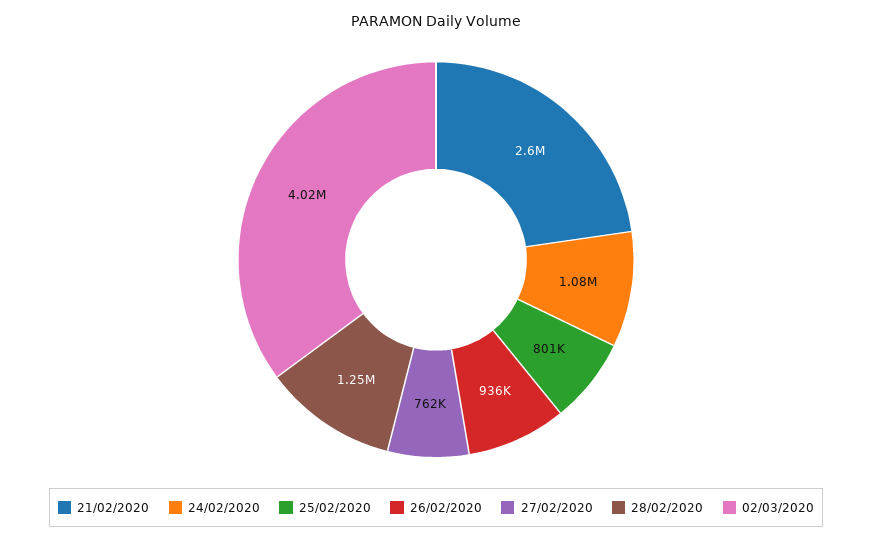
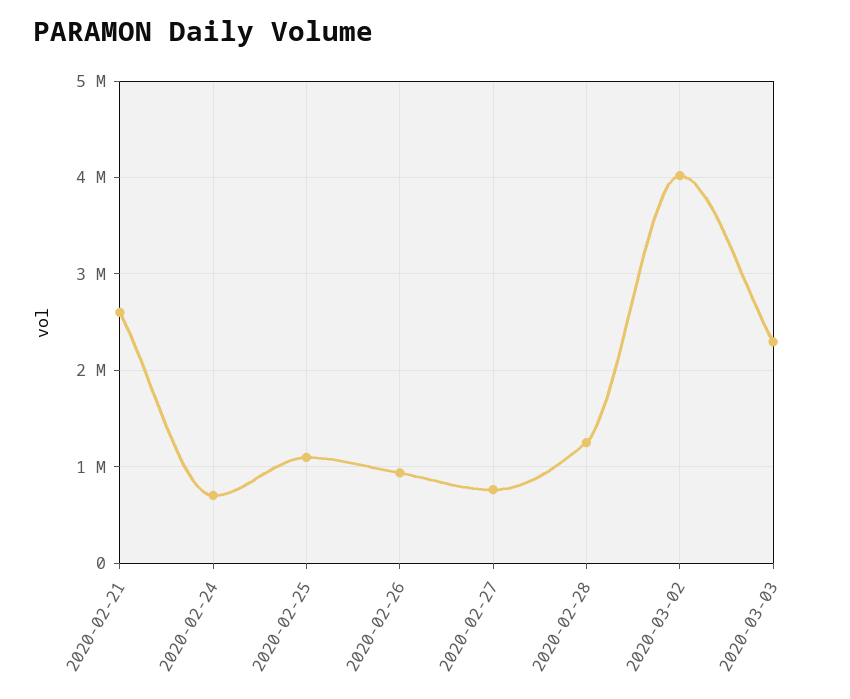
24/02/2020: 1080000 -> 700000
25/02/2020: 801000 -> 1100000
2020-03-03: none -> 2300000

